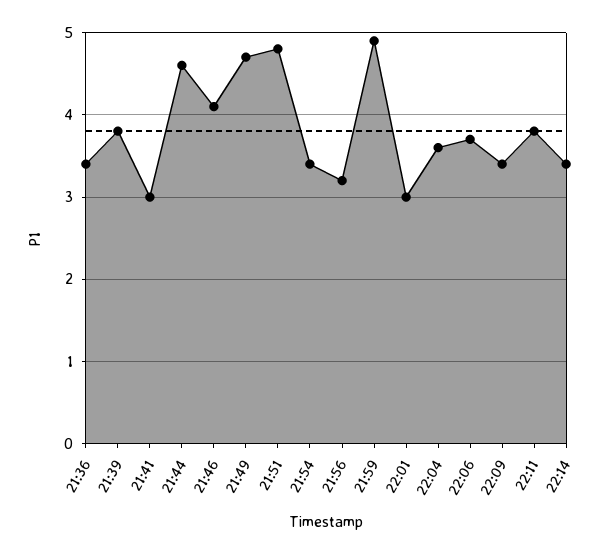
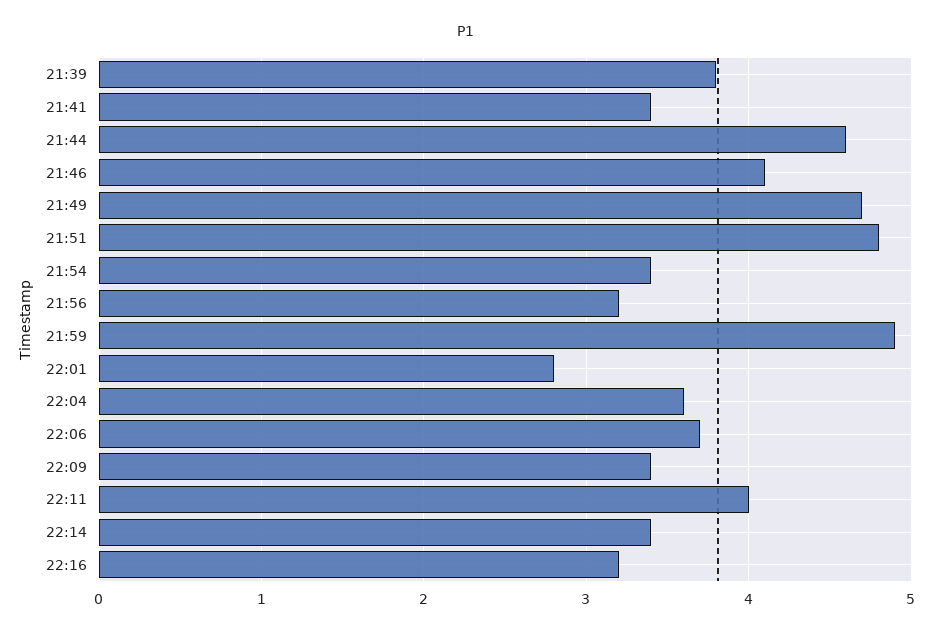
21:36: 3.4 -> none
21:41: 3 -> 3.4
22:01: 3 -> 2.8
22:11: 3.8 -> 4
22:16: none -> 3.2

